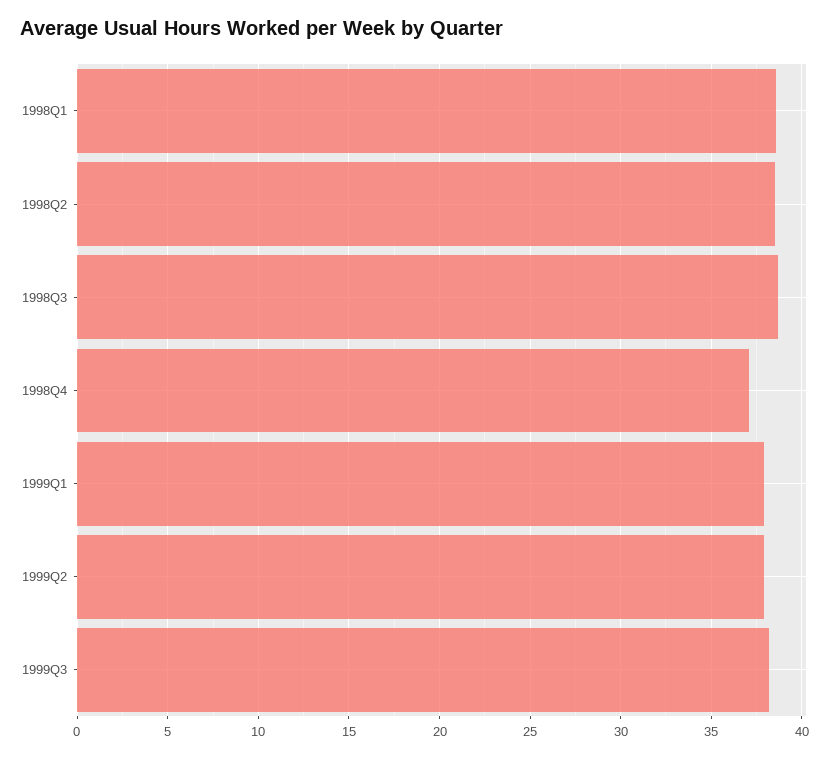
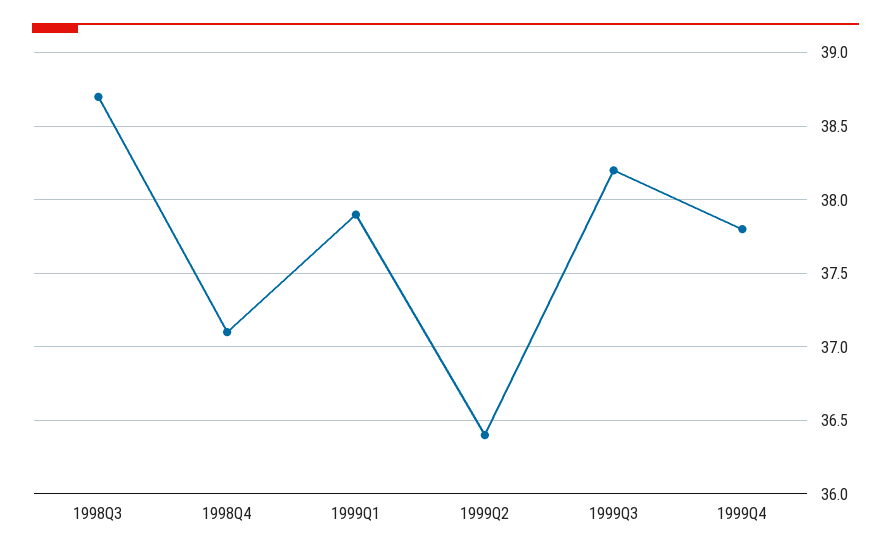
1998Q1: 38.5 -> none
1998Q2: 38.5 -> none
1999Q2: 38 -> 36.4
1999Q4: none -> 37.8

